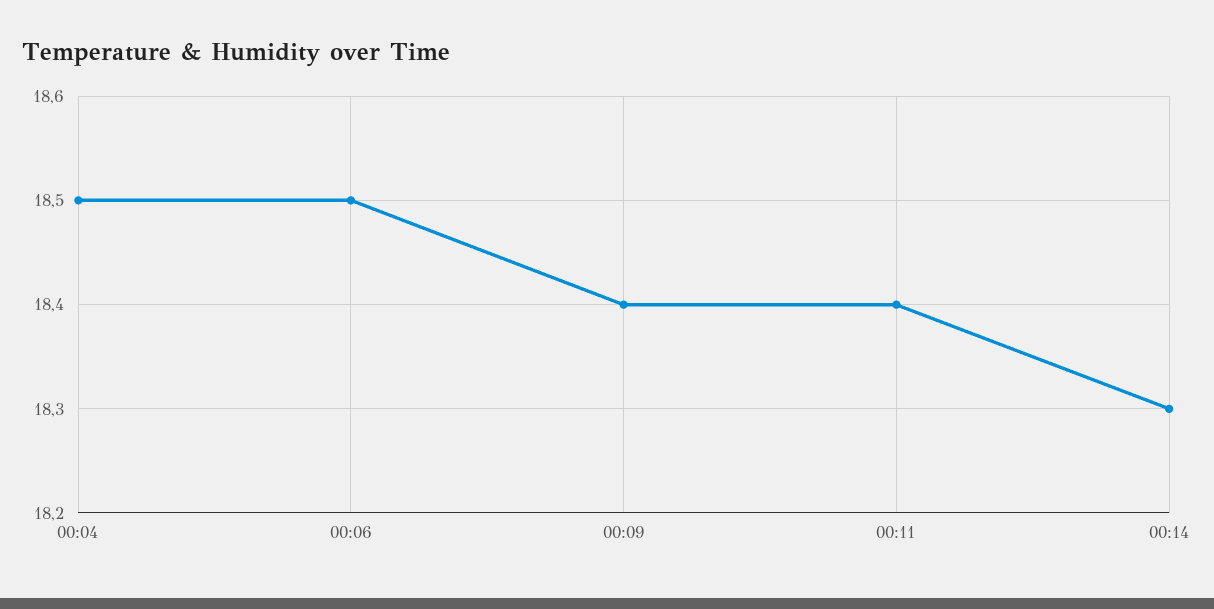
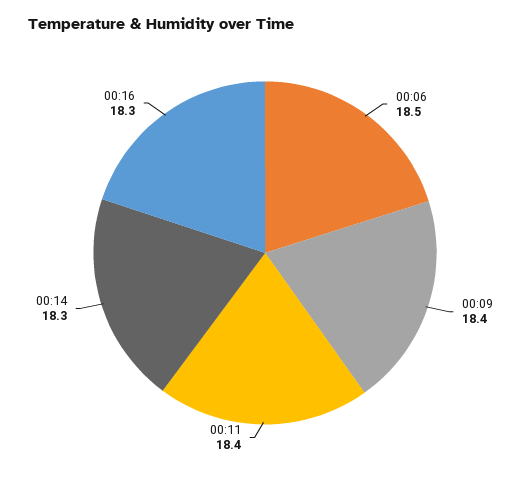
00:04: 18.5 -> none
00:16: none -> 18.3

